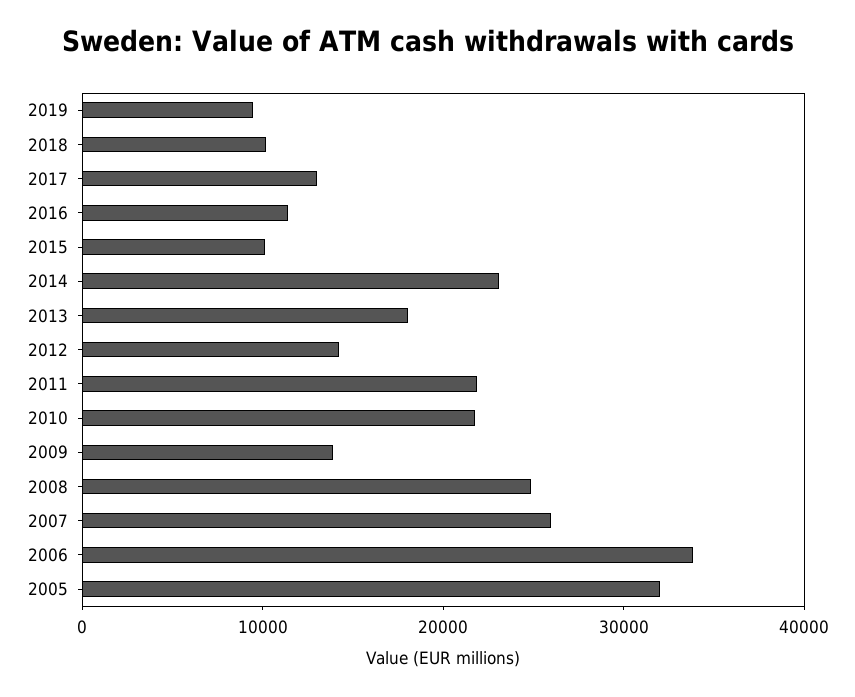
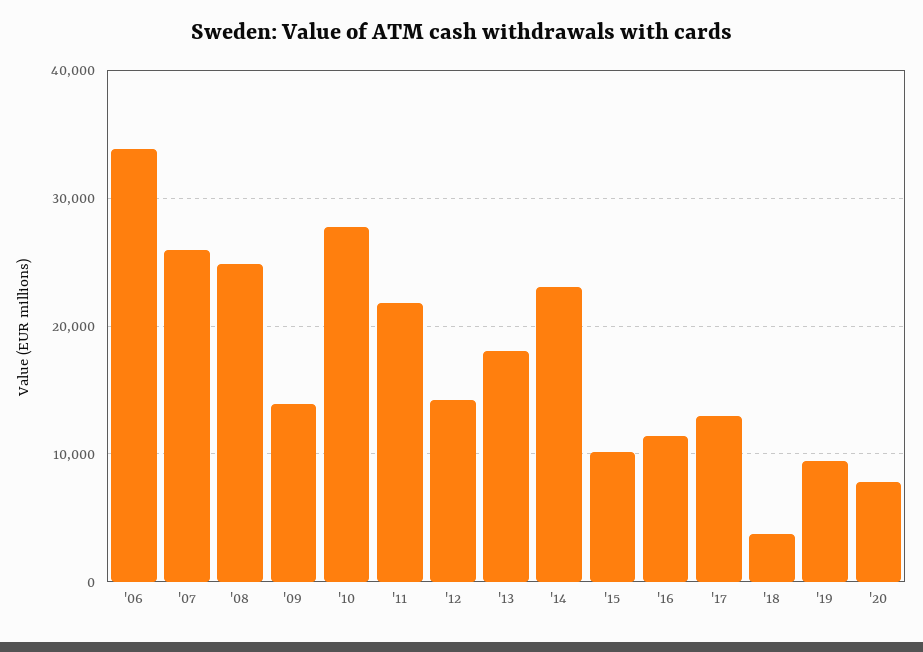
2018: 10000 -> 4000
2010: 22000 -> 28000
2005: 32000 -> none
'20: none -> 8000

